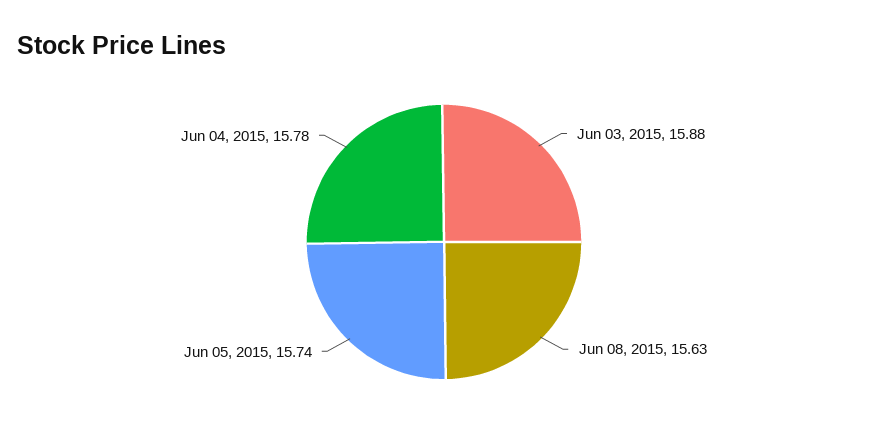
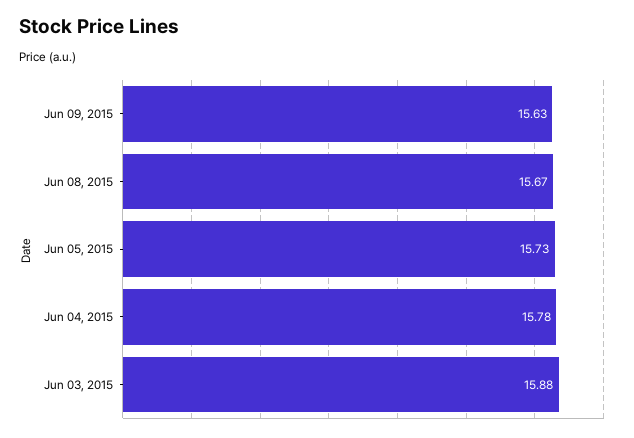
Jun 08, 2015: 15.63 -> 15.67
Jun 05, 2015: 15.74 -> 15.73
Jun 09, 2015: none -> 15.63

